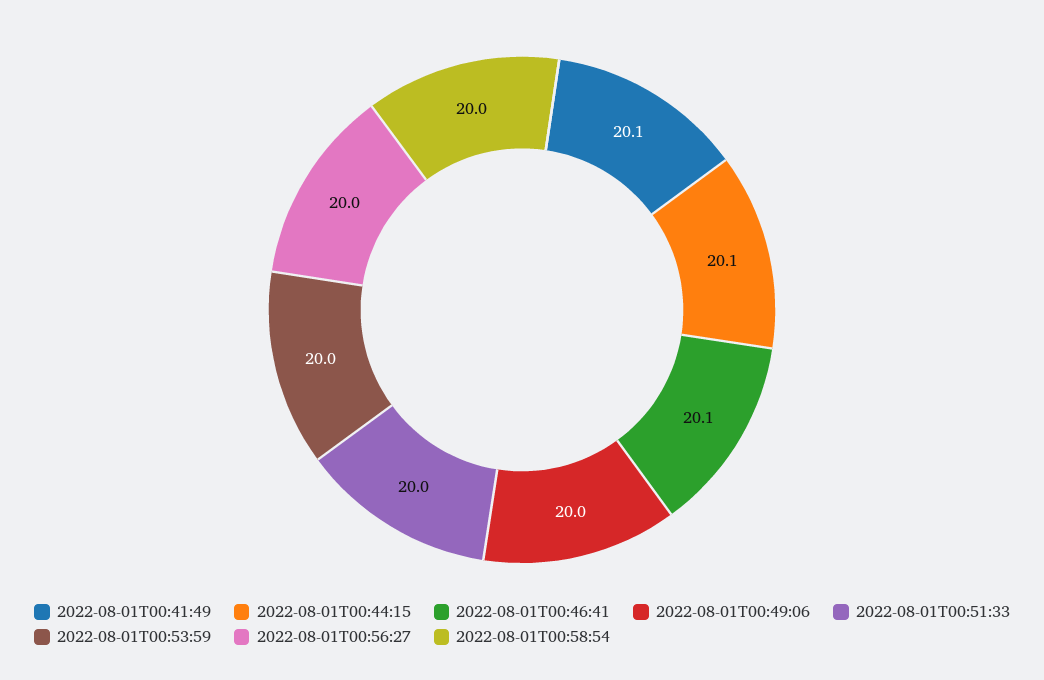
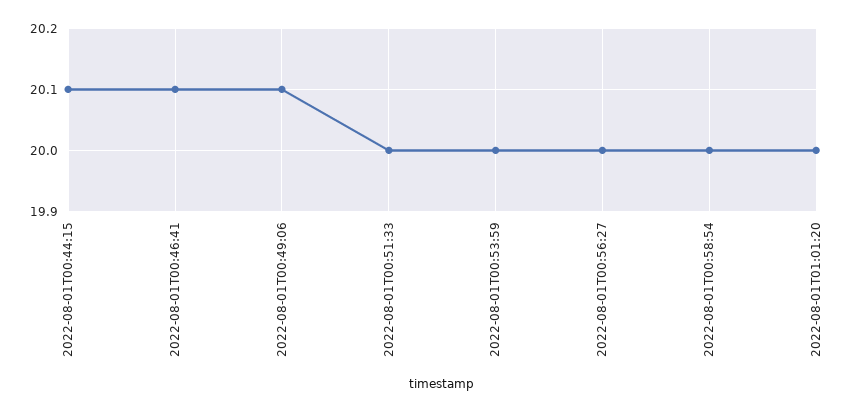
2022-08-01T00:41:49: 20.1 -> none
2022-08-01T00:49:06: 20 -> 20.1
2022-08-01T01:01:20: none -> 20

